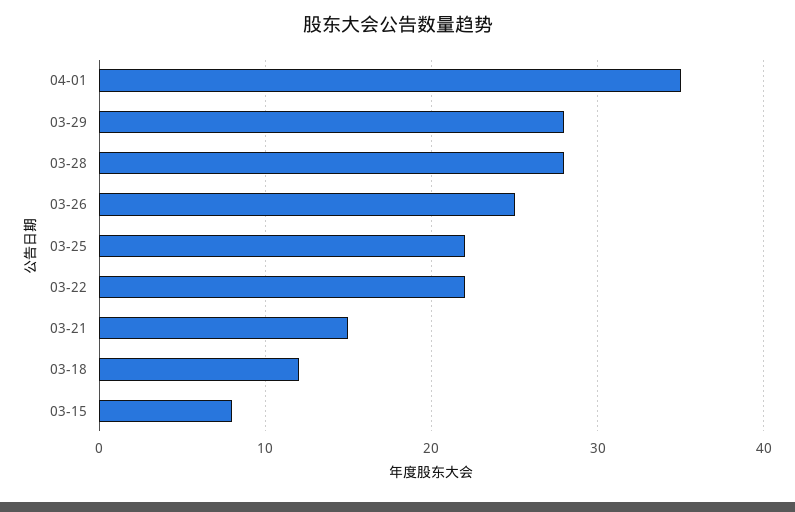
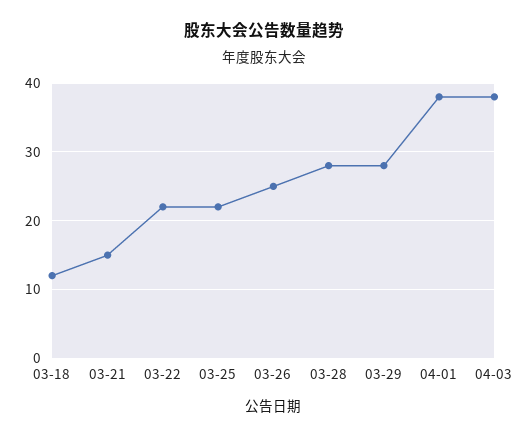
04-01: 35 -> 38
03-15: 8 -> none
04-03: none -> 38

